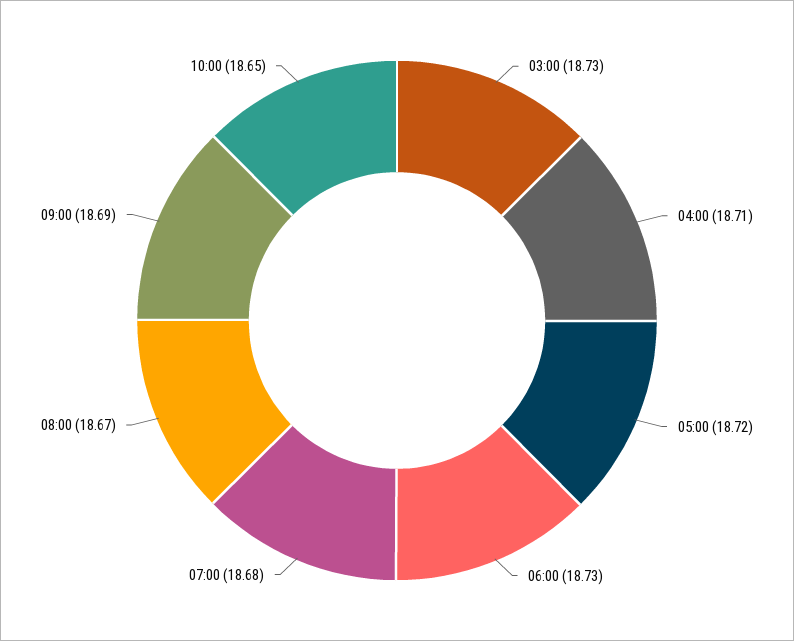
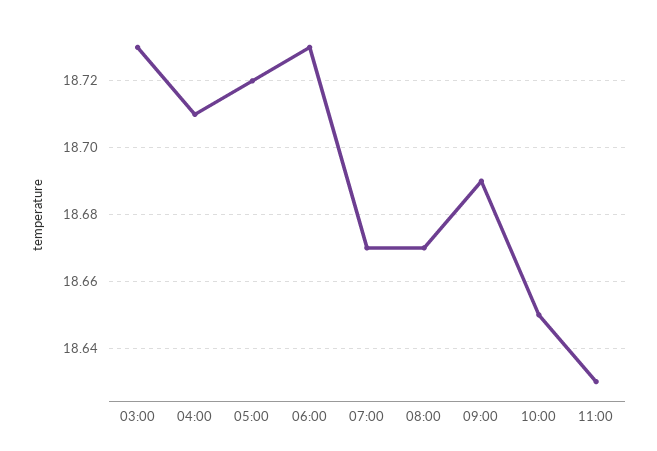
07:00: 18.68 -> 18.67
11:00: none -> 18.63

